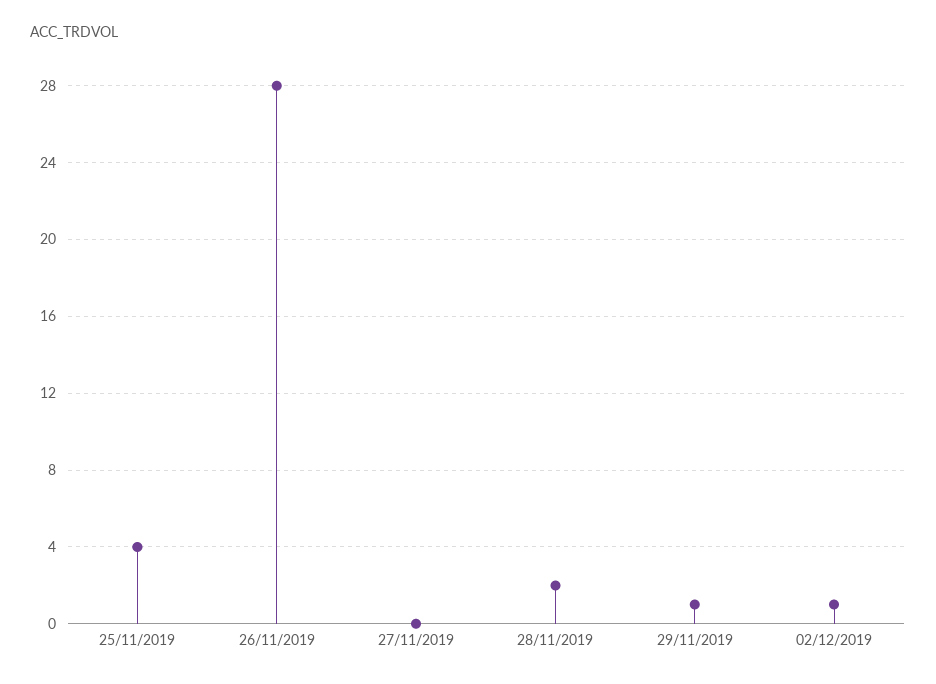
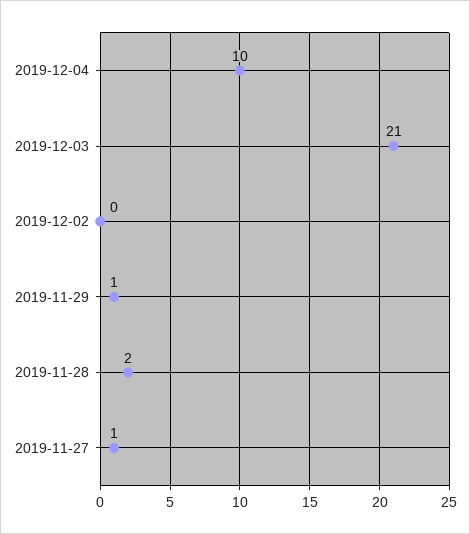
25/11/2019: 4 -> none
26/11/2019: 28 -> none
27/11/2019: 0 -> 1
02/12/2019: 1 -> 0
2019-12-04: none -> 10
2019-12-03: none -> 21

